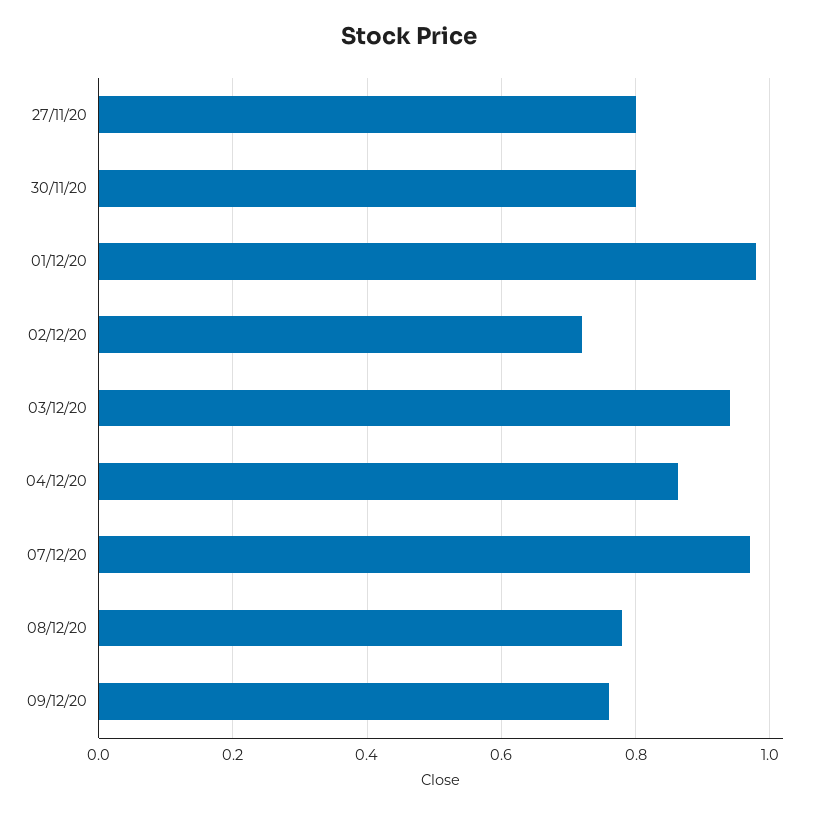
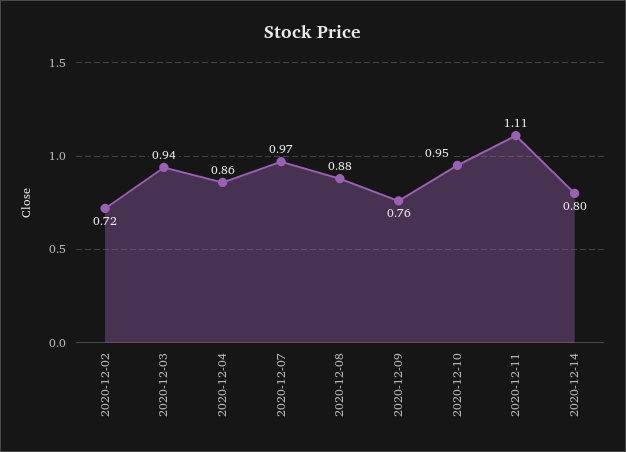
27/11/20: 0.8 -> none
30/11/20: 0.8 -> none
01/12/20: 0.98 -> none
08/12/20: 0.78 -> 0.88
2020-12-10: none -> 0.95
2020-12-11: none -> 1.11
2020-12-14: none -> 0.8

